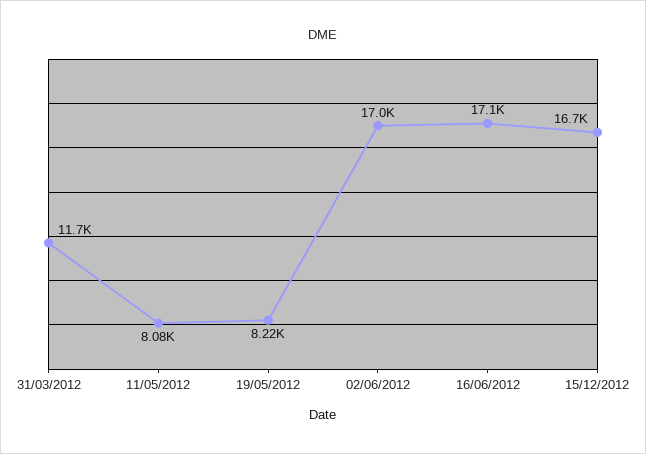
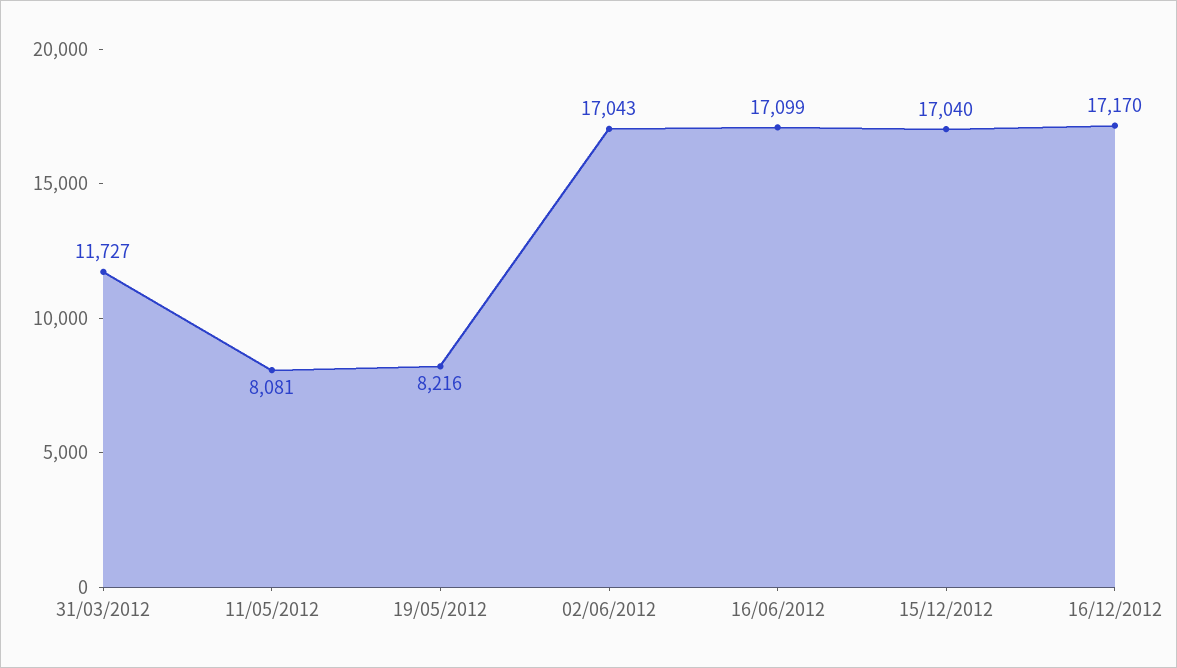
15/12/2012: 16700 -> 17040
16/12/2012: none -> 17170

